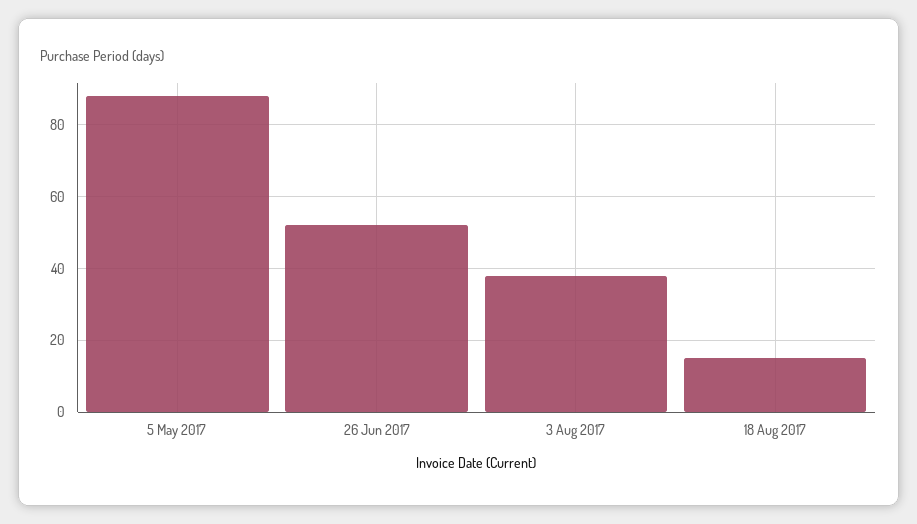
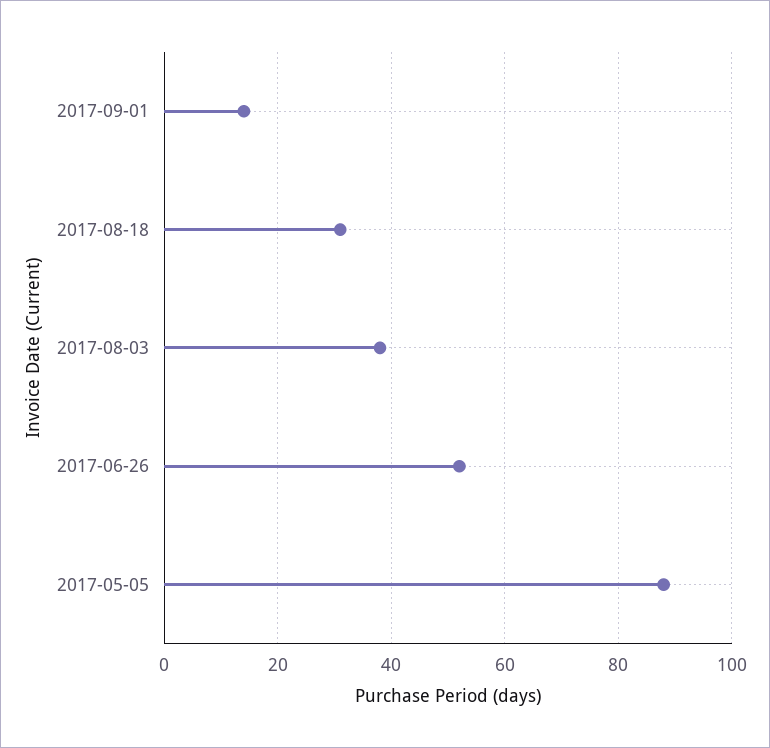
18 Aug 2017: 15 -> 30
2017-09-01: none -> 15

